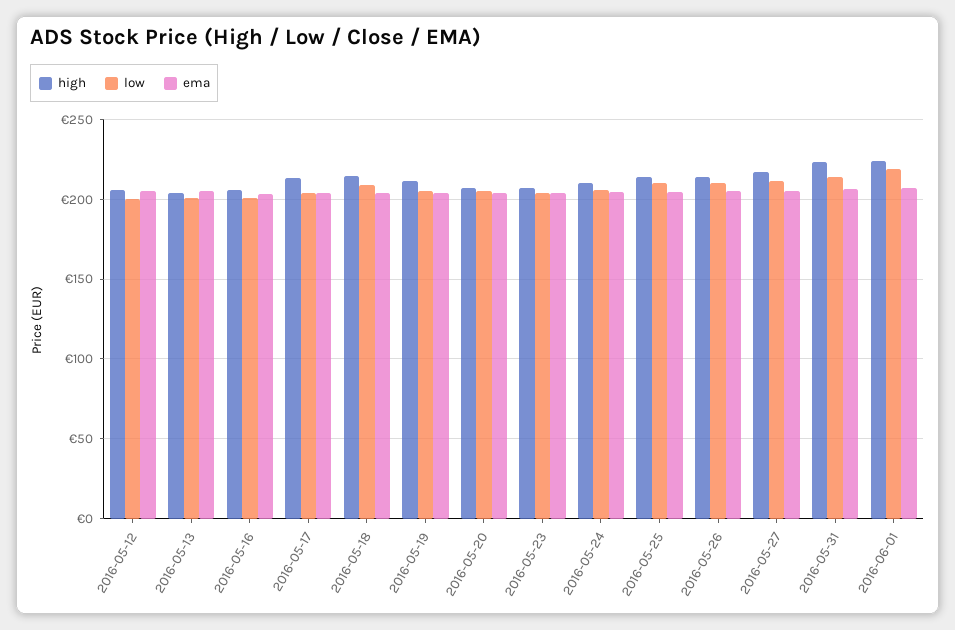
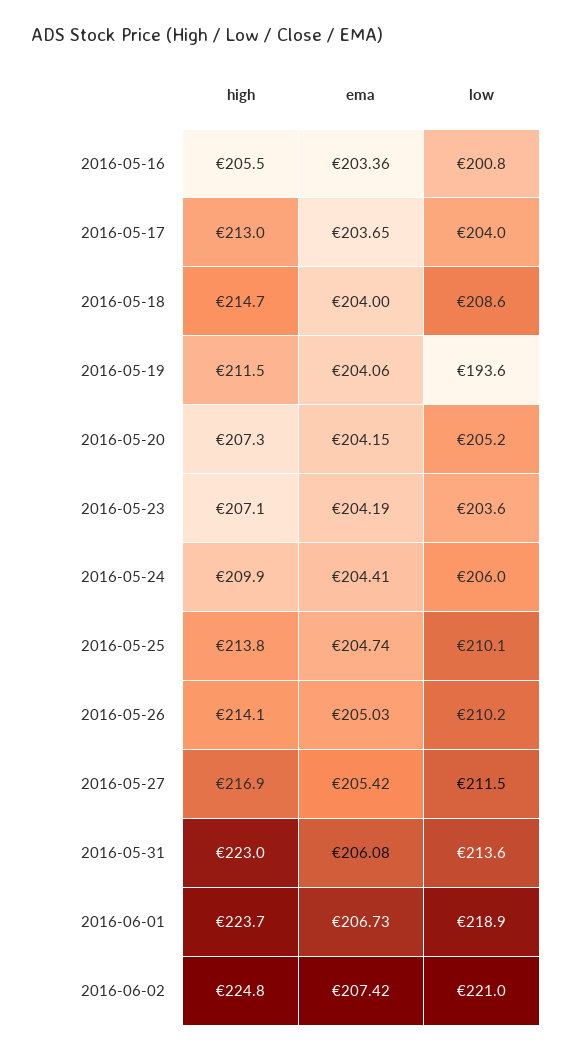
high, 2016-05-12: 205 -> none
low, 2016-05-12: 200 -> none
ema, 2016-05-12: 205 -> none
high, 2016-05-13: 205 -> none
low, 2016-05-13: 200 -> none
ema, 2016-05-13: 205 -> none
low, 2016-05-19: 205 -> 193.6
high, 2016-06-02: none -> 224.8
ema, 2016-06-02: none -> 207.42
low, 2016-06-02: none -> 221

